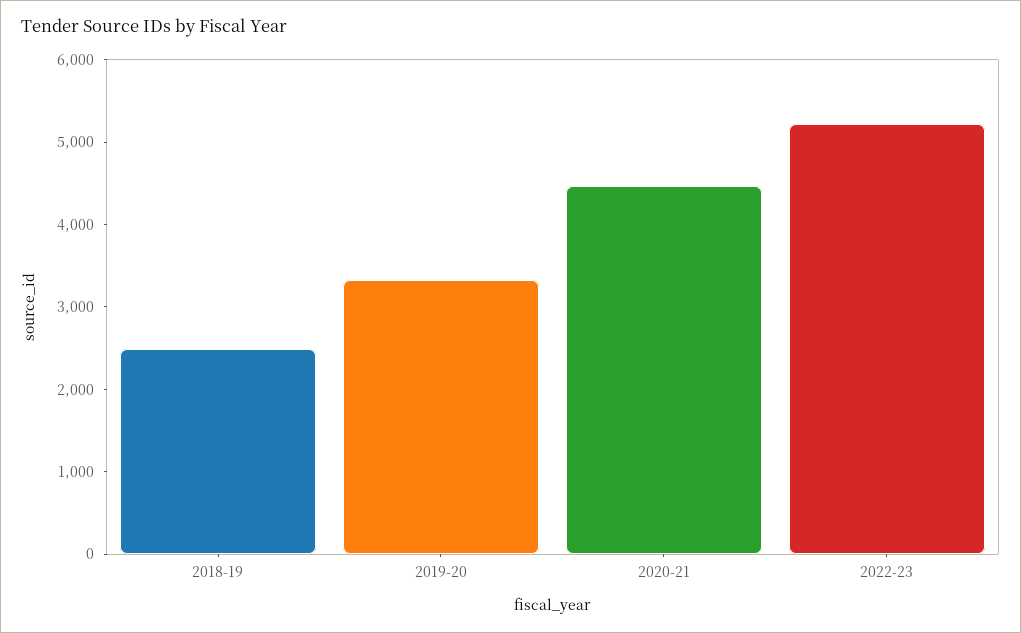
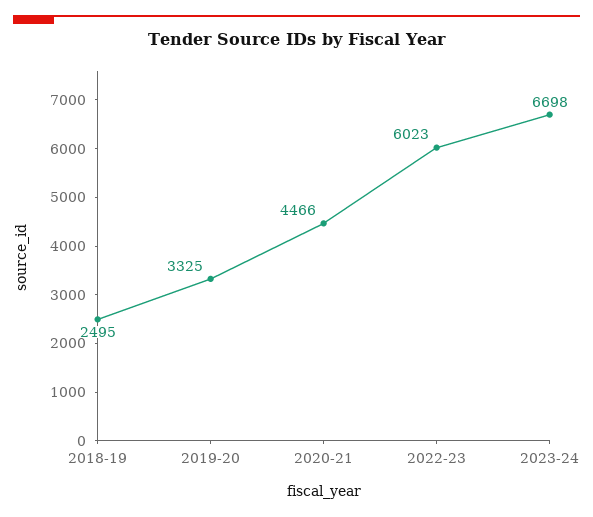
2022-23: 5200 -> 6023
2023-24: none -> 6698

